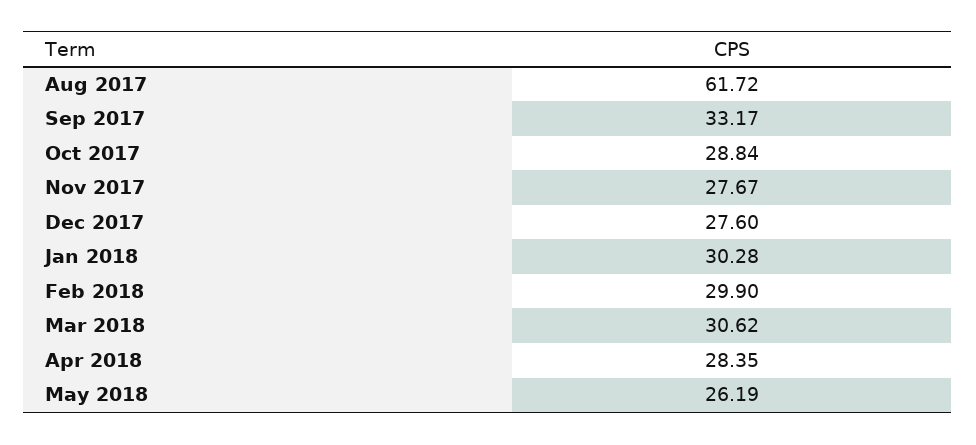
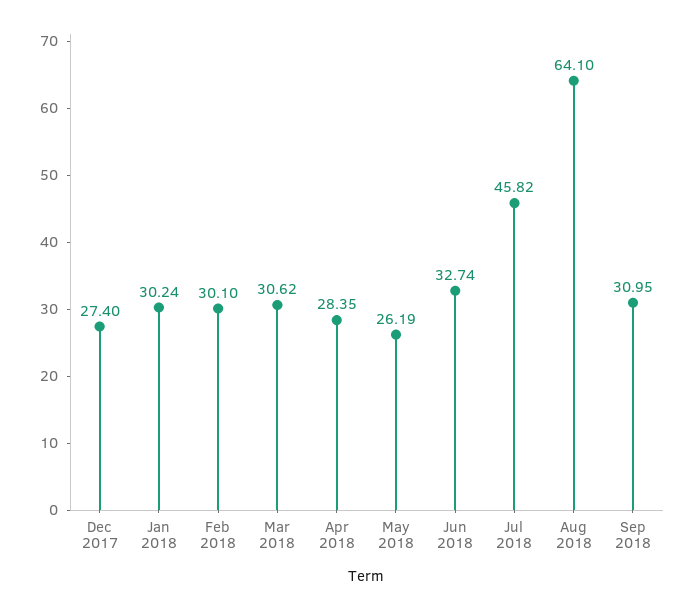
Aug 2017: 61.72 -> none
Sep 2017: 33.17 -> none
Oct 2017: 28.84 -> none
Nov 2017: 27.67 -> none
Dec 2017: 27.6 -> 27.4
Jan 2018: 30.28 -> 30.24
Feb 2018: 29.9 -> 30.1
Jun 2018: none -> 32.74
Jul 2018: none -> 45.82
Aug 2018: none -> 64.1
Sep 2018: none -> 30.95

